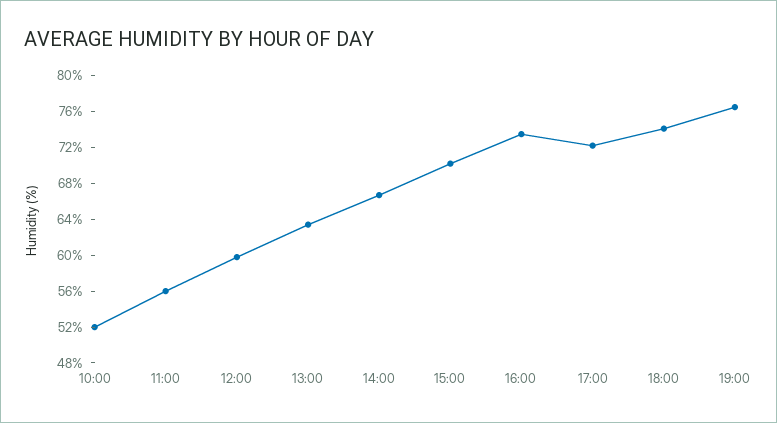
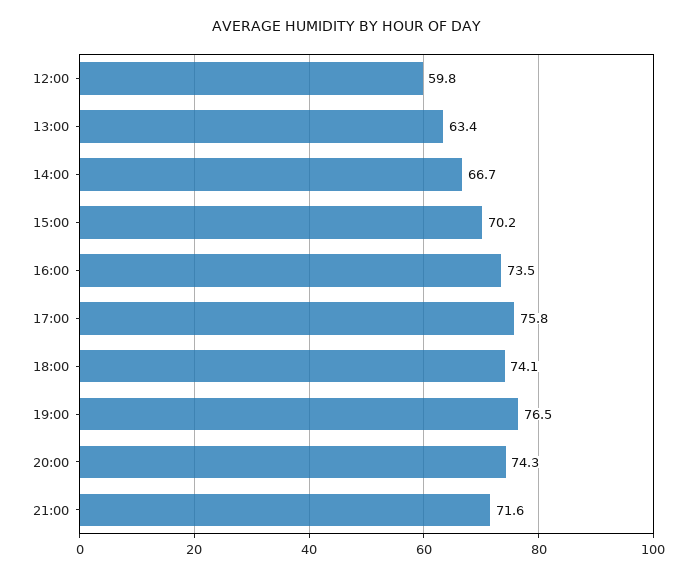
10:00: 52 -> none
11:00: 56 -> none
17:00: 72 -> 75.8
20:00: none -> 74.3
21:00: none -> 71.6

